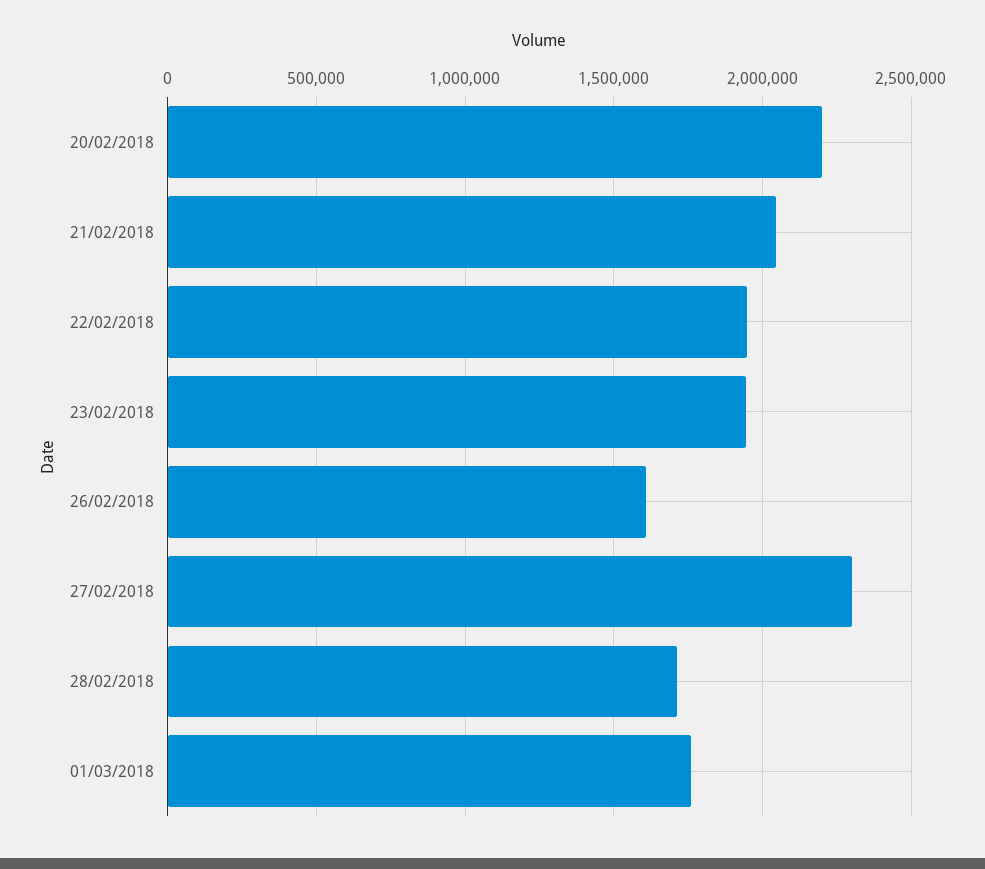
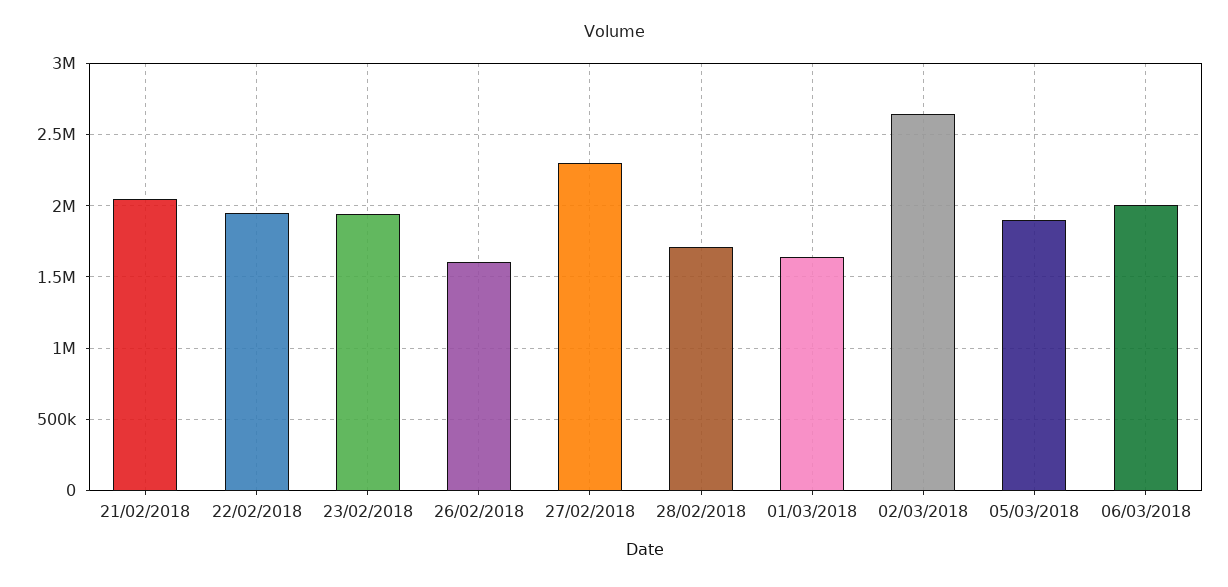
20/02/2018: 2200000 -> none
01/03/2018: 1750000 -> 1650000
02/03/2018: none -> 2650000
05/03/2018: none -> 1900000
06/03/2018: none -> 2000000

